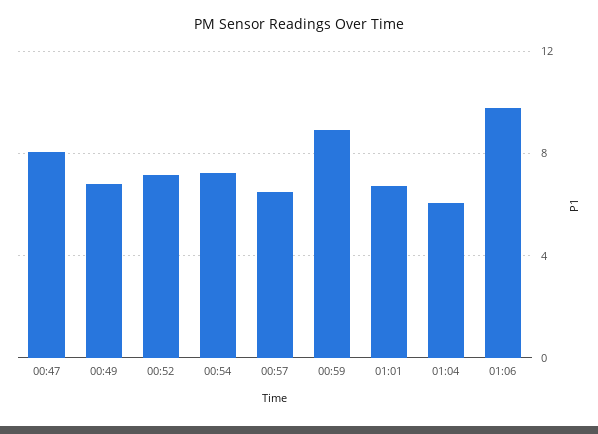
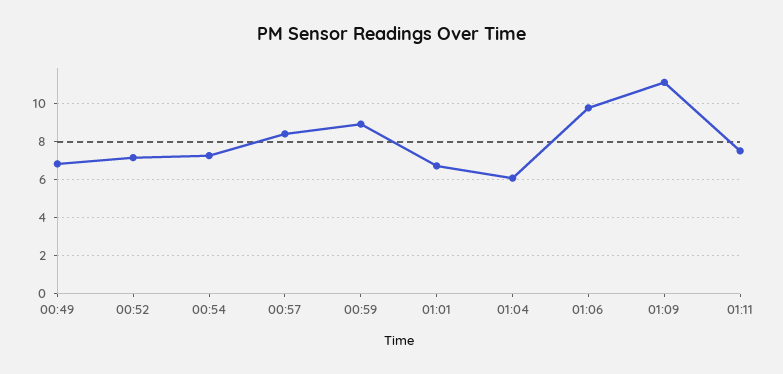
00:47: 8 -> none
00:57: 6.5 -> 8.5
01:09: none -> 11
01:11: none -> 7.5

